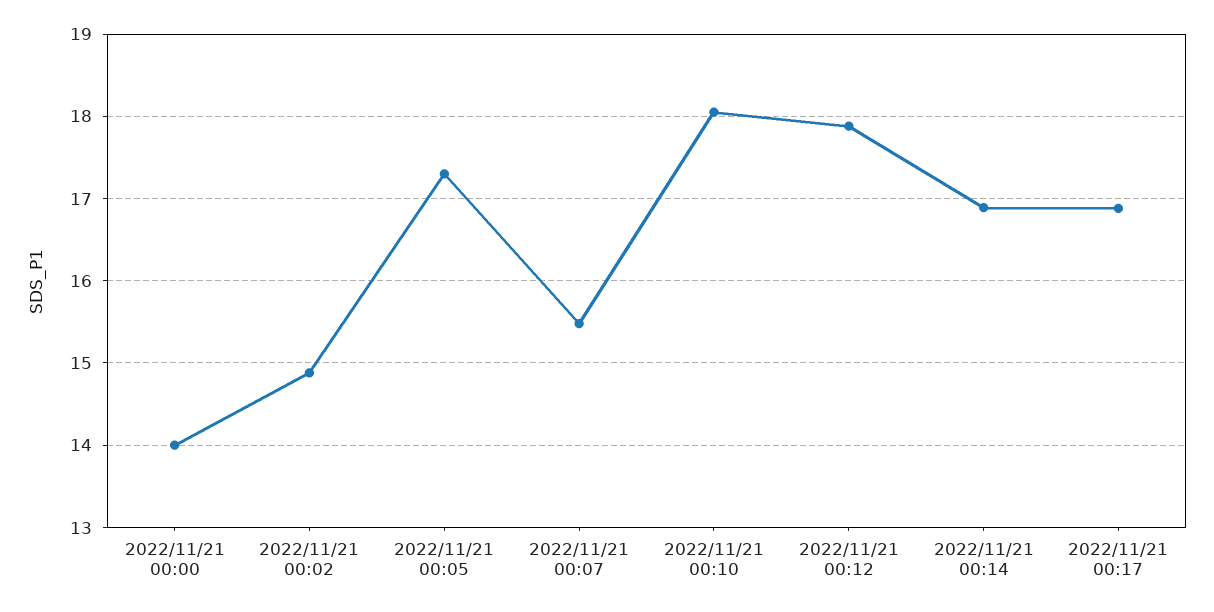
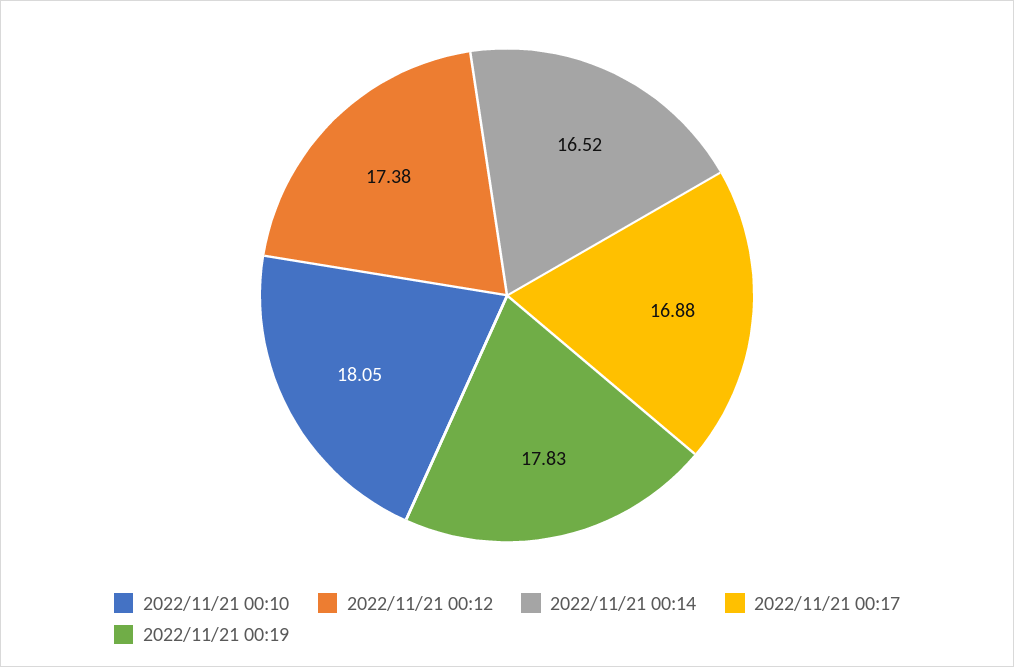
2022/11/21 00:00: 14 -> none
2022/11/21 00:02: 14.9 -> none
2022/11/21 00:05: 17.3 -> none
2022/11/21 00:07: 15.5 -> none
2022/11/21 00:12: 17.9 -> 17.38
2022/11/21 00:14: 16.9 -> 16.52
2022/11/21 00:19: none -> 17.83

